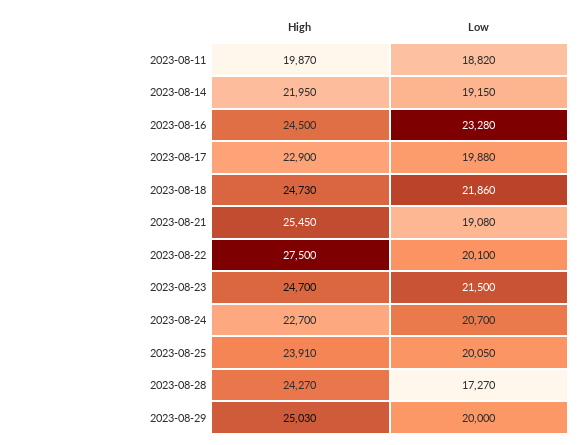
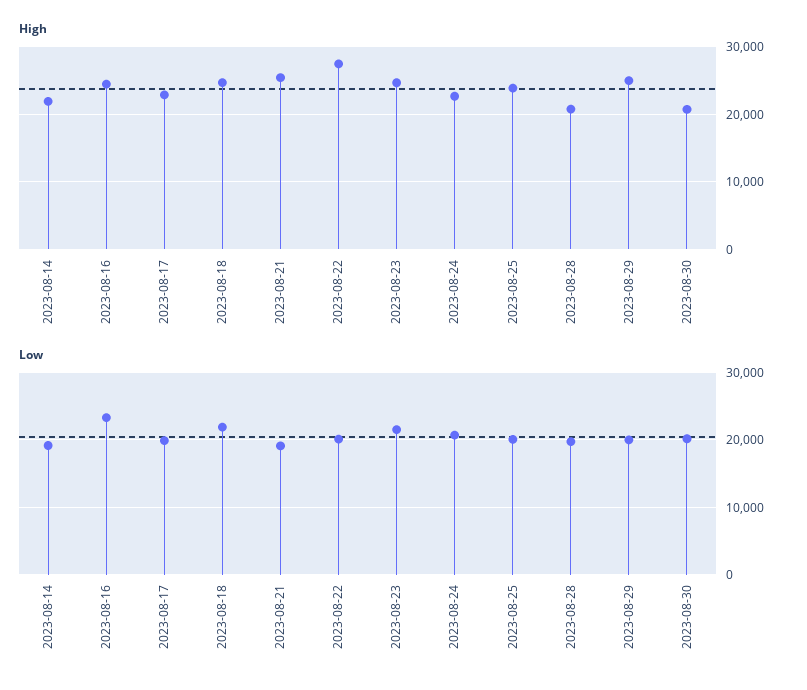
High, 2023-08-11: 19870 -> none
Low, 2023-08-11: 18820 -> none
High, 2023-08-28: 24270 -> 21000
Low, 2023-08-28: 17270 -> 20000
High, 2023-08-30: none -> 21000
Low, 2023-08-30: none -> 20000

